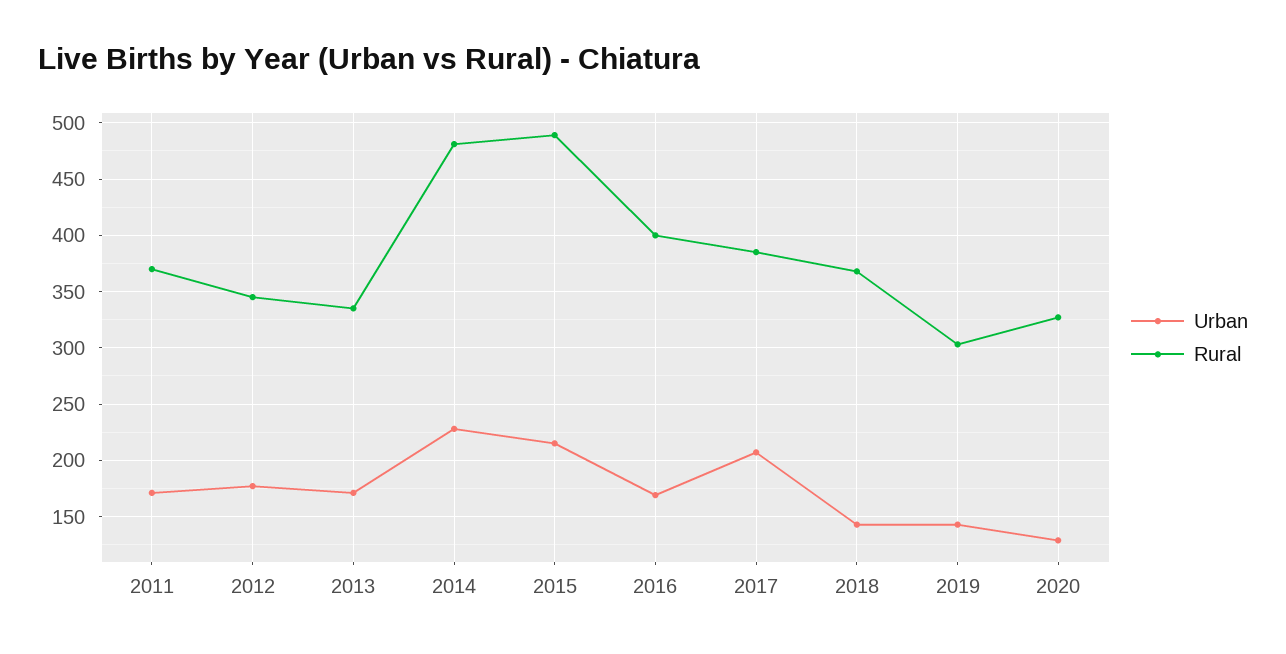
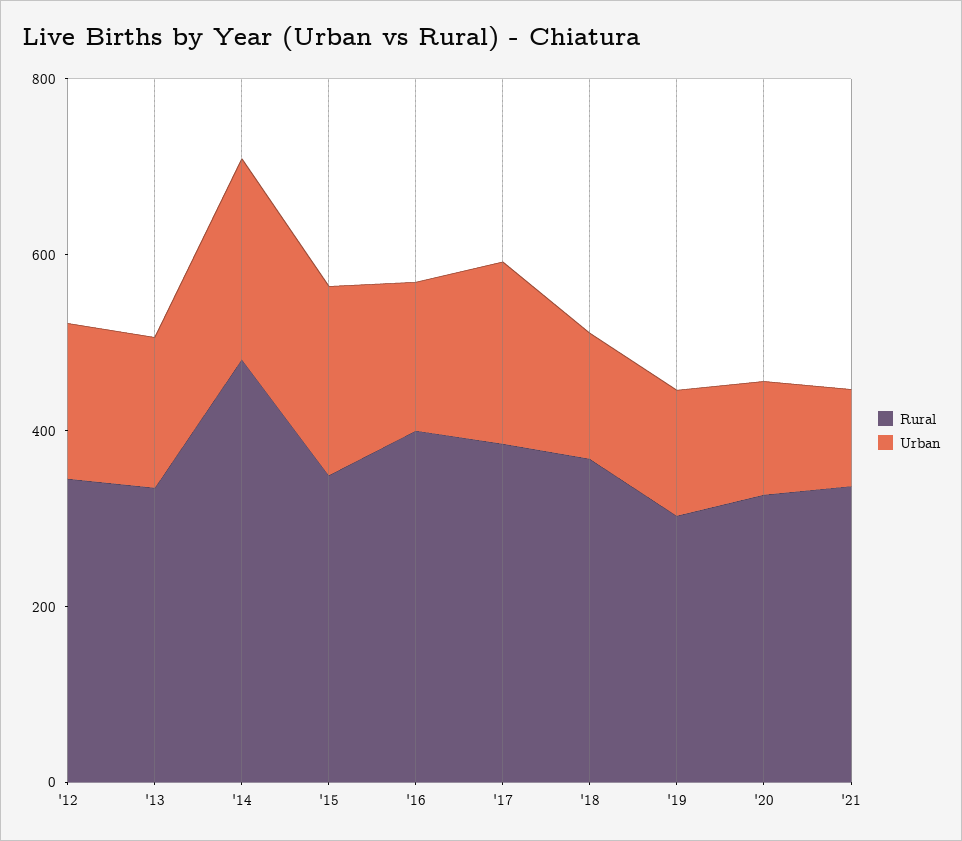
Urban, 2011: 170 -> none
Rural, 2011: 370 -> none
Rural, 2015: 490 -> 350
Rural, '21: none -> 350
Urban, '21: none -> 100

